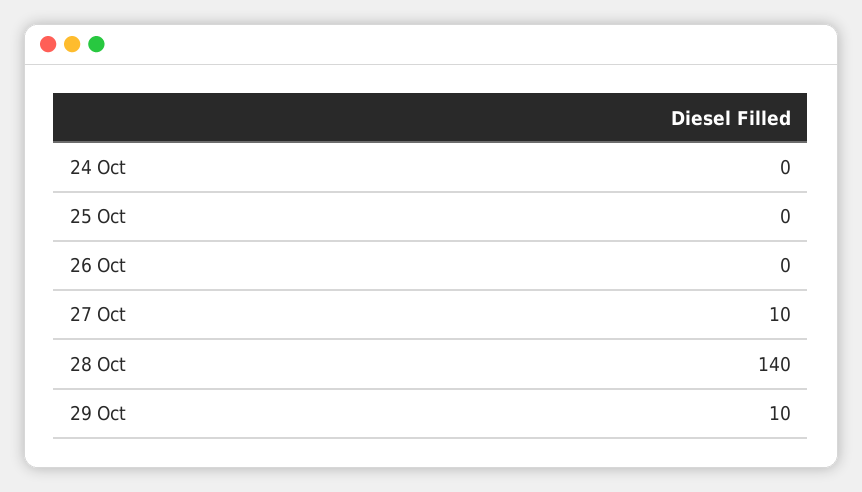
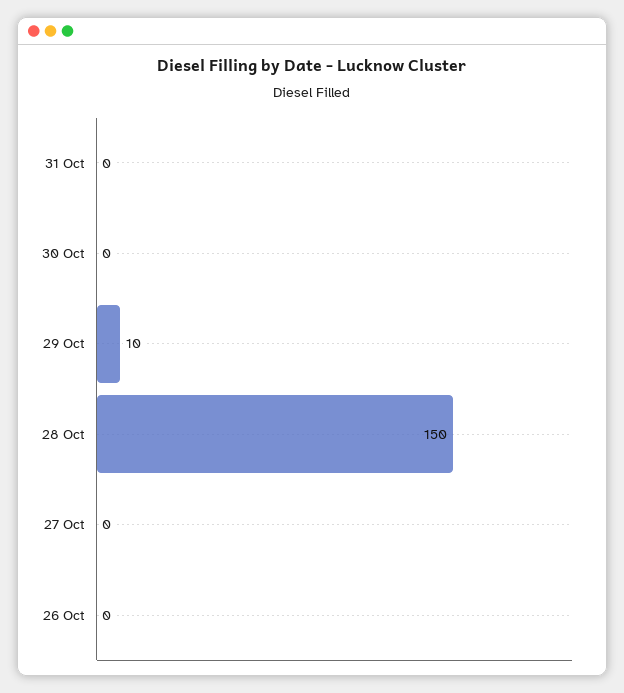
24 Oct: 0 -> none
25 Oct: 0 -> none
27 Oct: 10 -> 0
28 Oct: 140 -> 150
31 Oct: none -> 0
30 Oct: none -> 0

